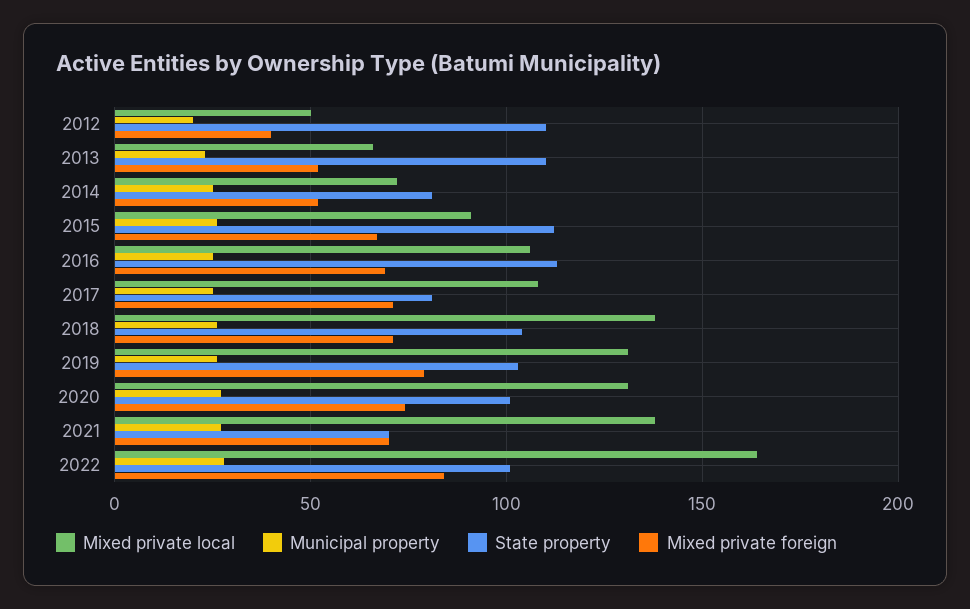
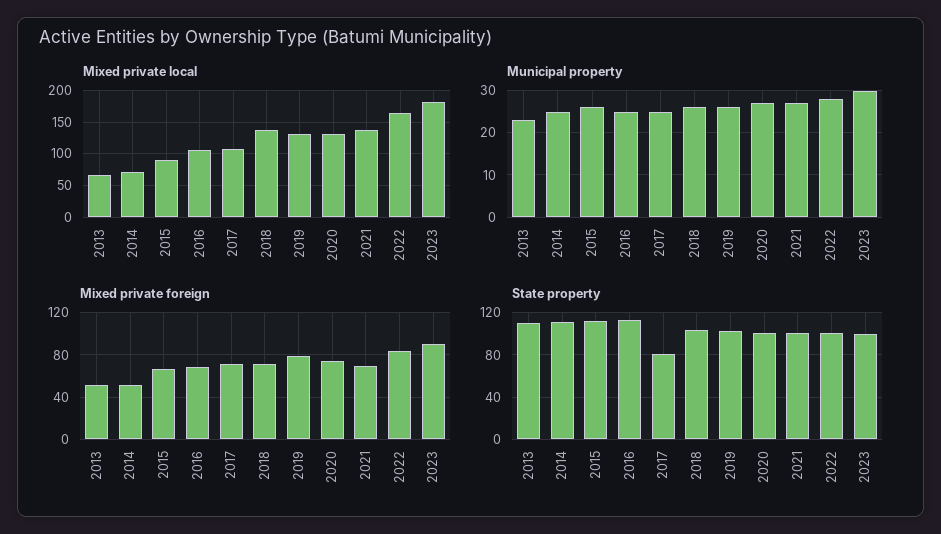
Mixed private local, 2012: 50 -> none
Municipal property, 2012: 20 -> none
State property, 2012: 110 -> none
Mixed private foreign, 2012: 40 -> none
State property, 2014: 80 -> 110
State property, 2021: 70 -> 100
Mixed private local, 2023: none -> 180
Municipal property, 2023: none -> 30
Mixed private foreign, 2023: none -> 90
State property, 2023: none -> 100

